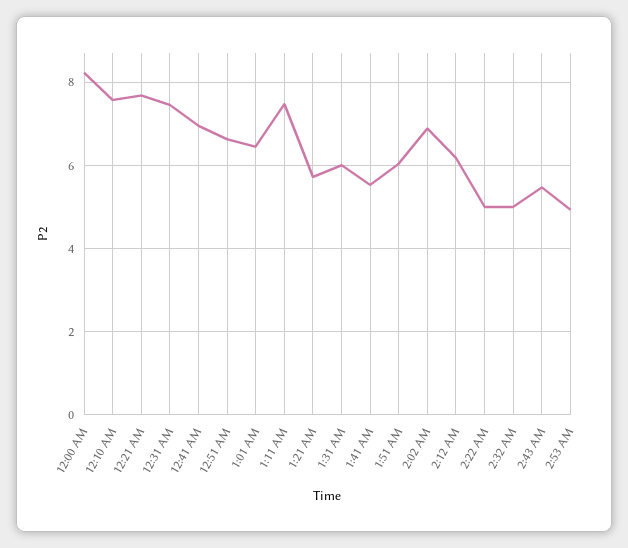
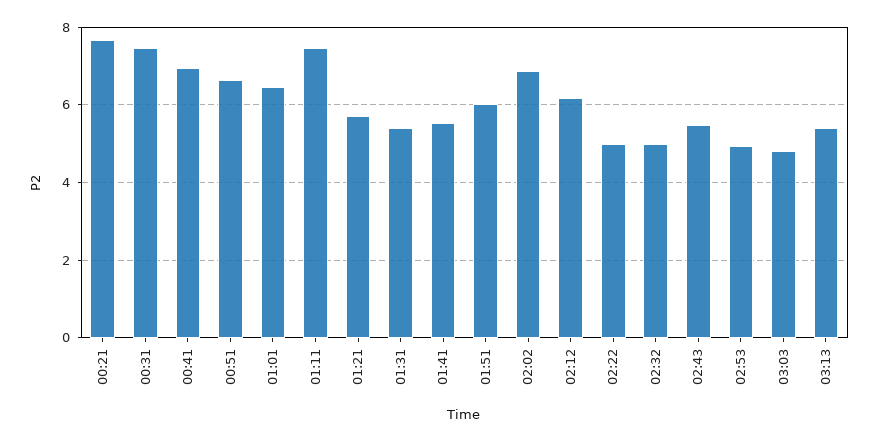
12:00 AM: 8.2 -> none
12:10 AM: 7.6 -> none
1:31 AM: 6 -> 5.4
03:03: none -> 4.8
03:13: none -> 5.4

